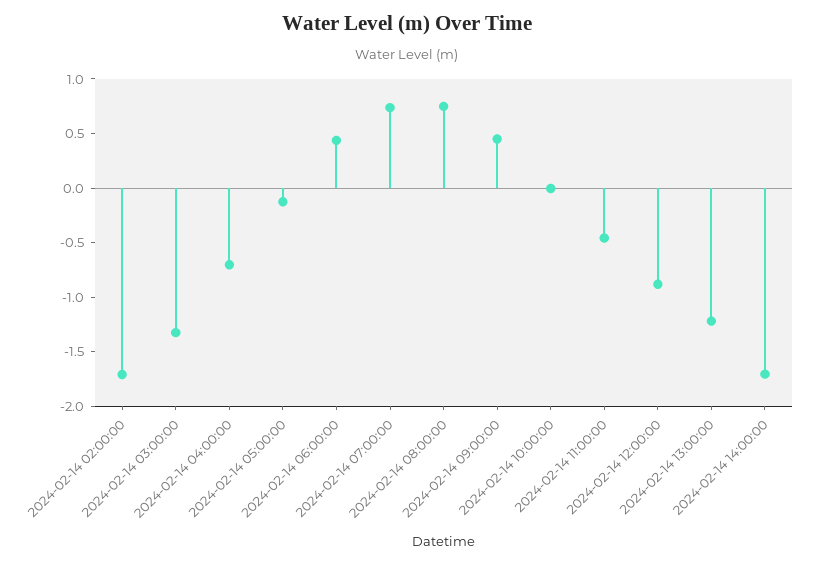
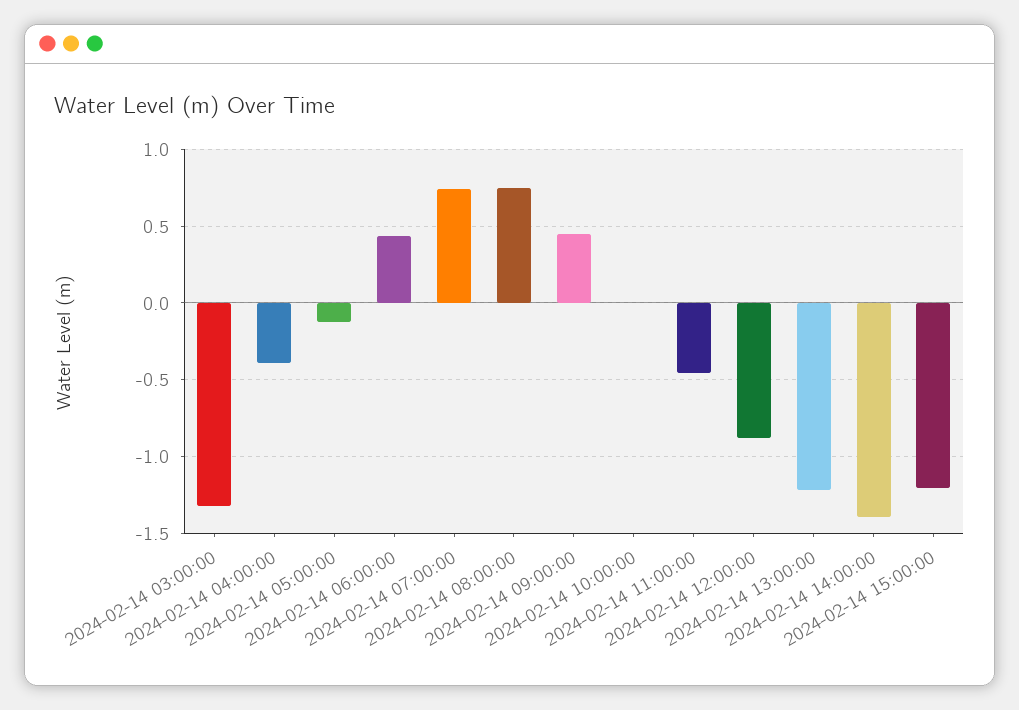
2024-02-14 02:00:00: -1.7 -> none
2024-02-14 04:00:00: -0.7 -> -0.4
2024-02-14 14:00:00: -1.7 -> -1.4
2024-02-14 15:00:00: none -> -1.2

